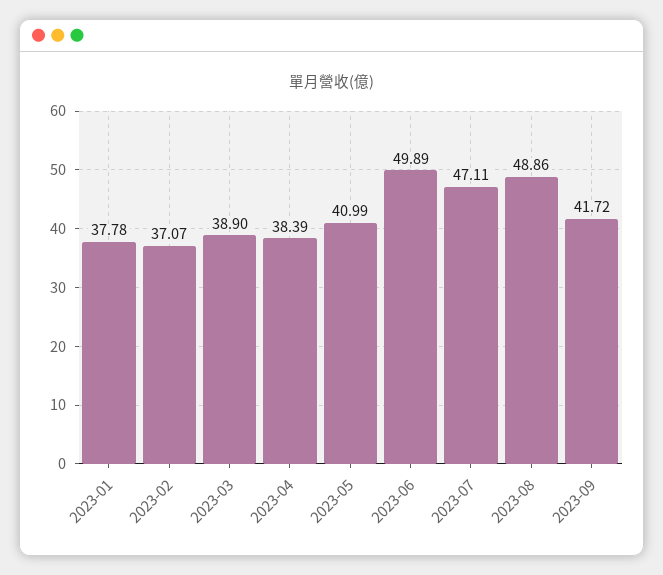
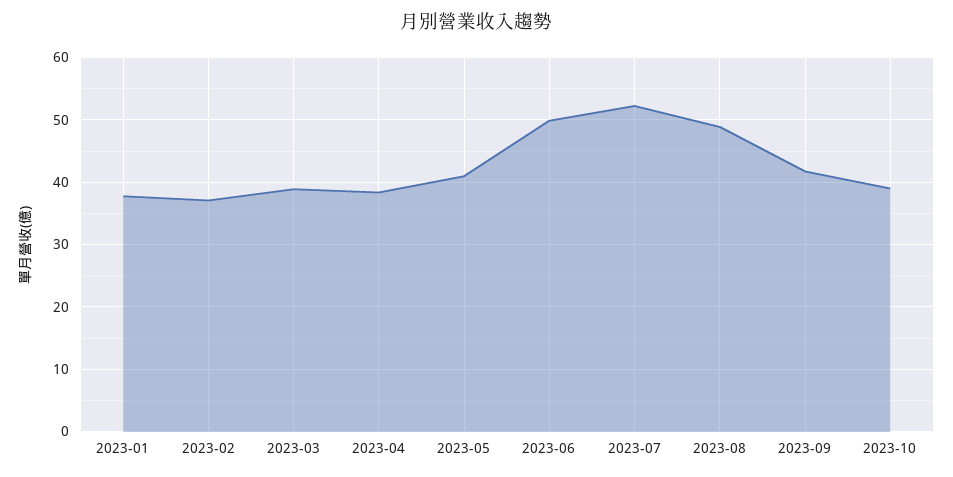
2023-07: 47.11 -> 52
2023-10: none -> 39

